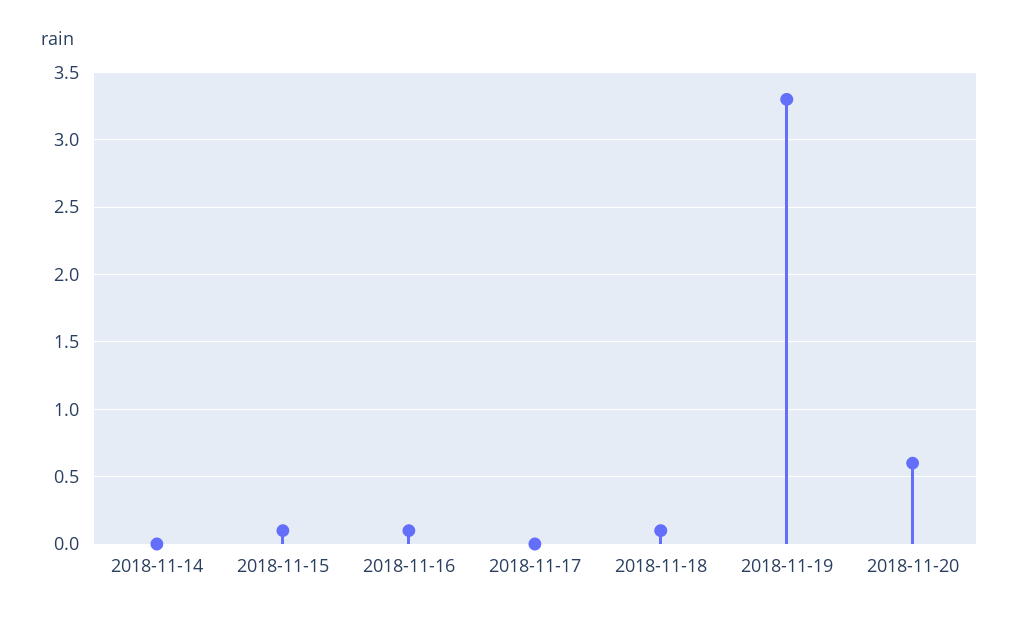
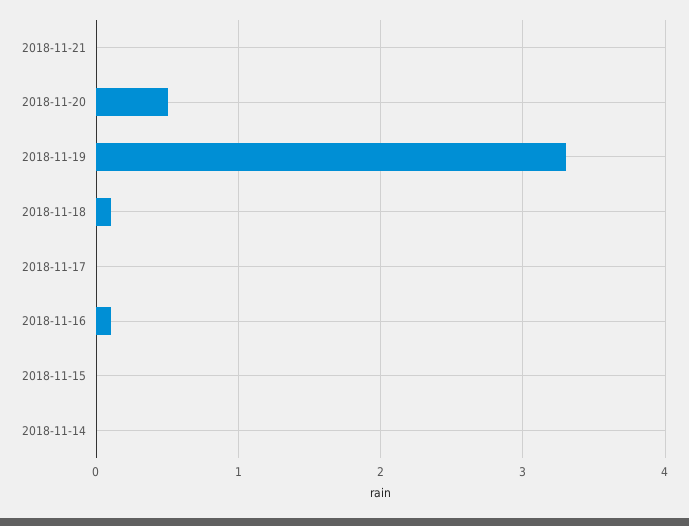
2018-11-15: 0.1 -> 0
2018-11-20: 0.6 -> 0.5
2018-11-21: none -> 0

